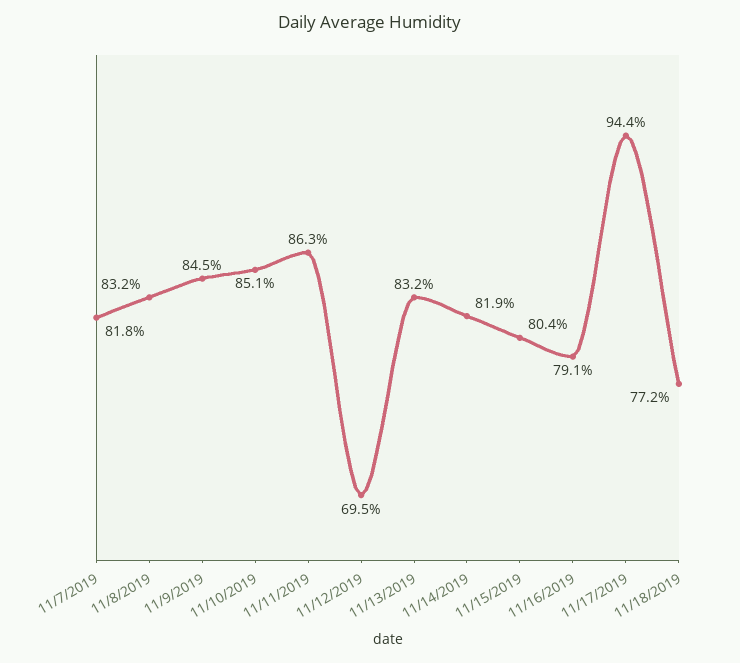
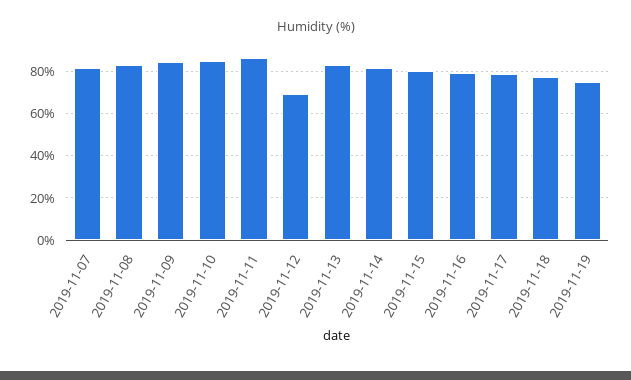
11/17/2019: 94.4 -> 80
2019-11-19: none -> 75

